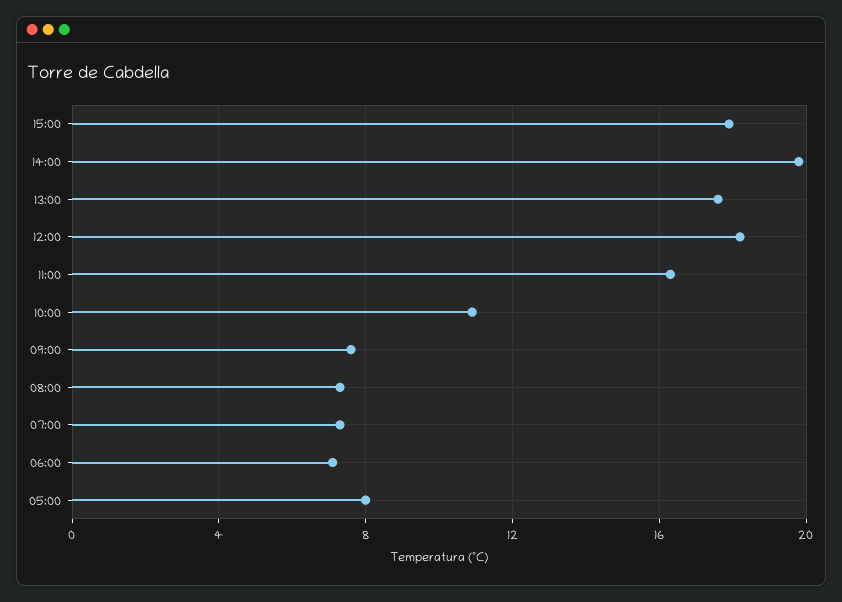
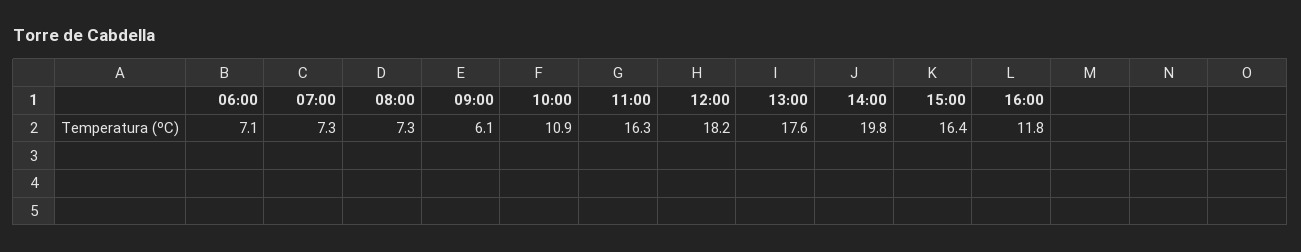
15:00: 18 -> 16.4
09:00: 7.5 -> 6.1
05:00: 8 -> none
16:00: none -> 11.8

